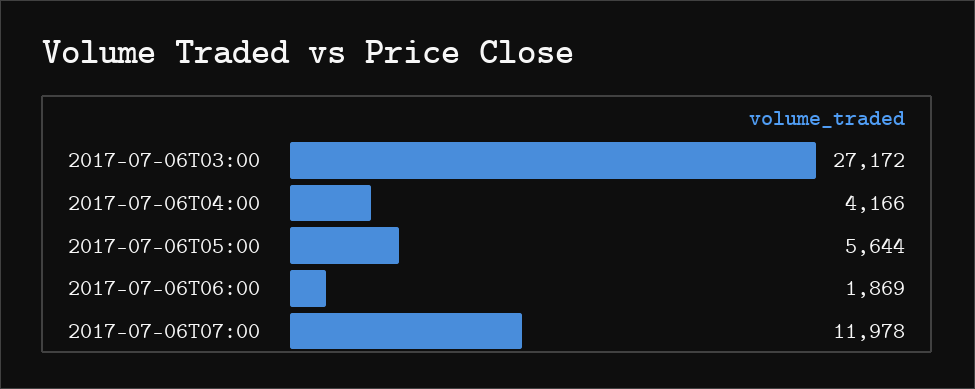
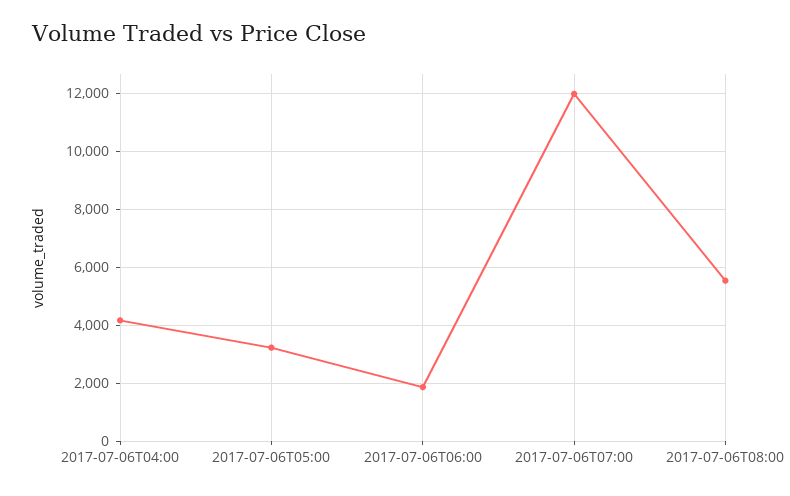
2017-07-06T03:00: 27172 -> none
2017-07-06T05:00: 5644 -> 3250
2017-07-06T08:00: none -> 5500

